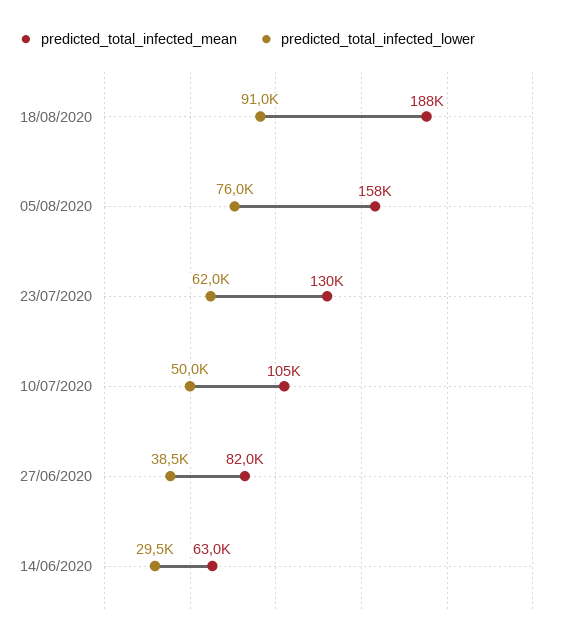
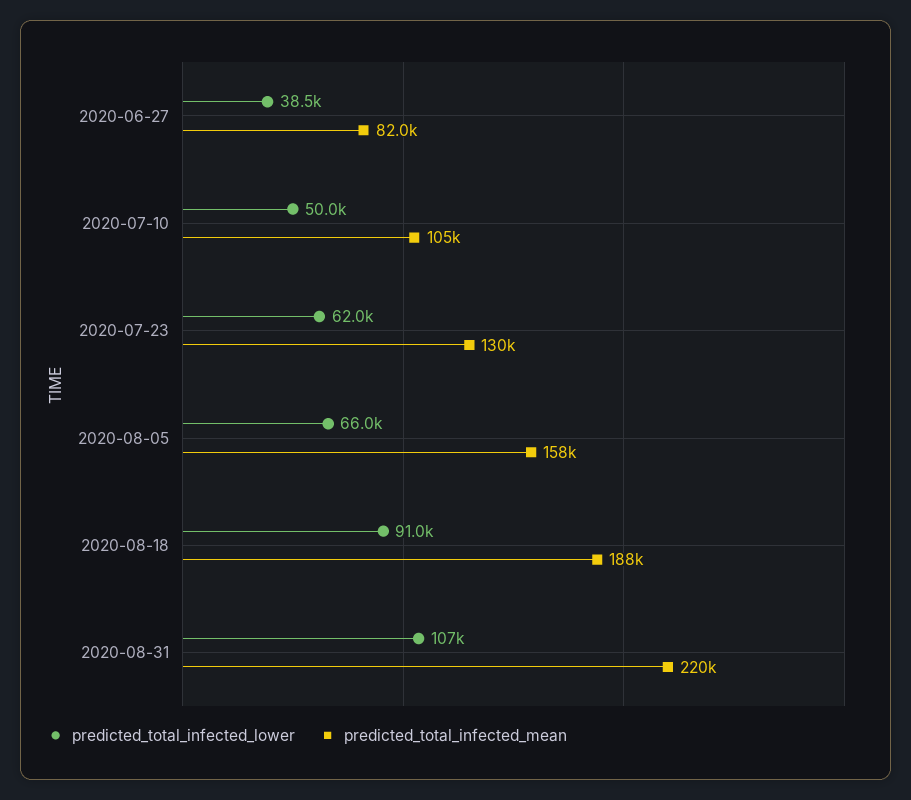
predicted_total_infected_lower, 05/08/2020: 76000 -> 66000
predicted_total_infected_mean, 14/06/2020: 63000 -> none
predicted_total_infected_lower, 14/06/2020: 29500 -> none
predicted_total_infected_lower, 2020-08-31: none -> 107000
predicted_total_infected_mean, 2020-08-31: none -> 220000

